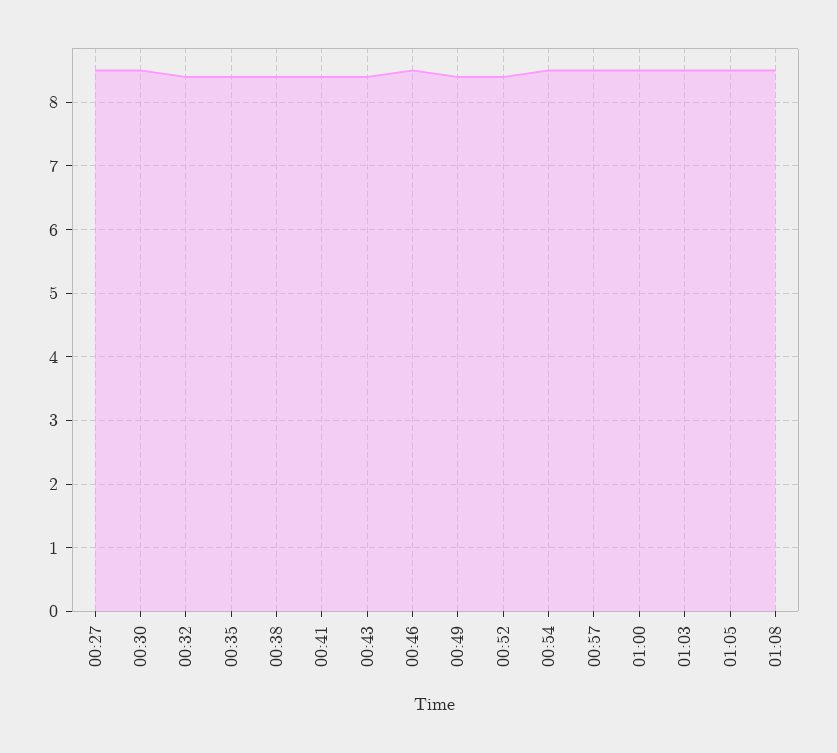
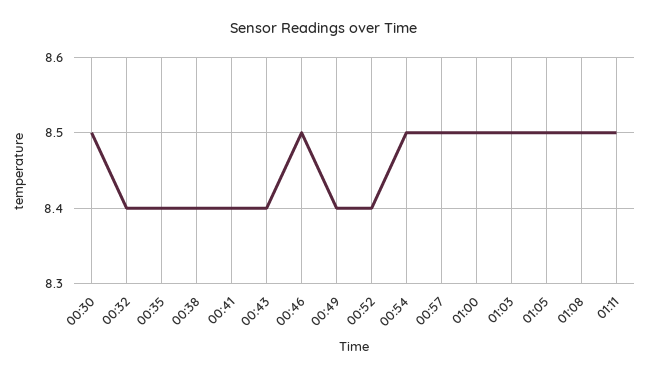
00:27: 8.5 -> none
01:11: none -> 8.5

